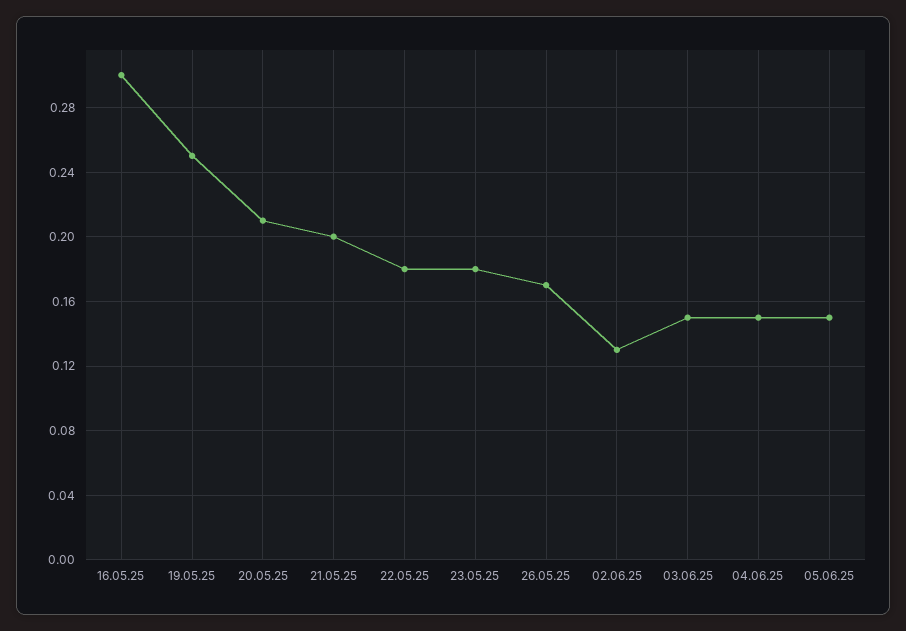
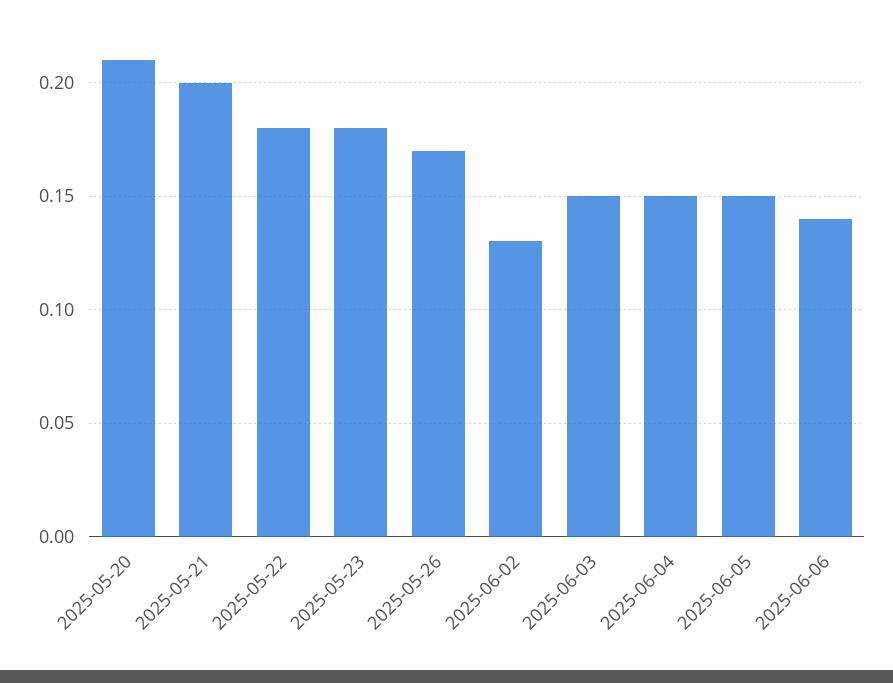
16.05.25: 0.3 -> none
19.05.25: 0.25 -> none
2025-06-06: none -> 0.14

